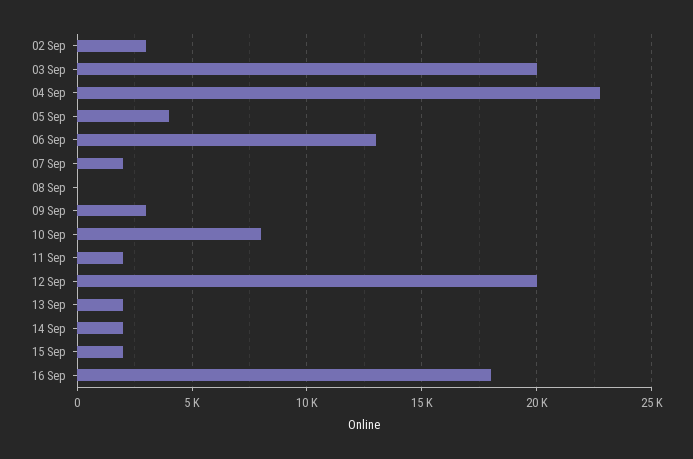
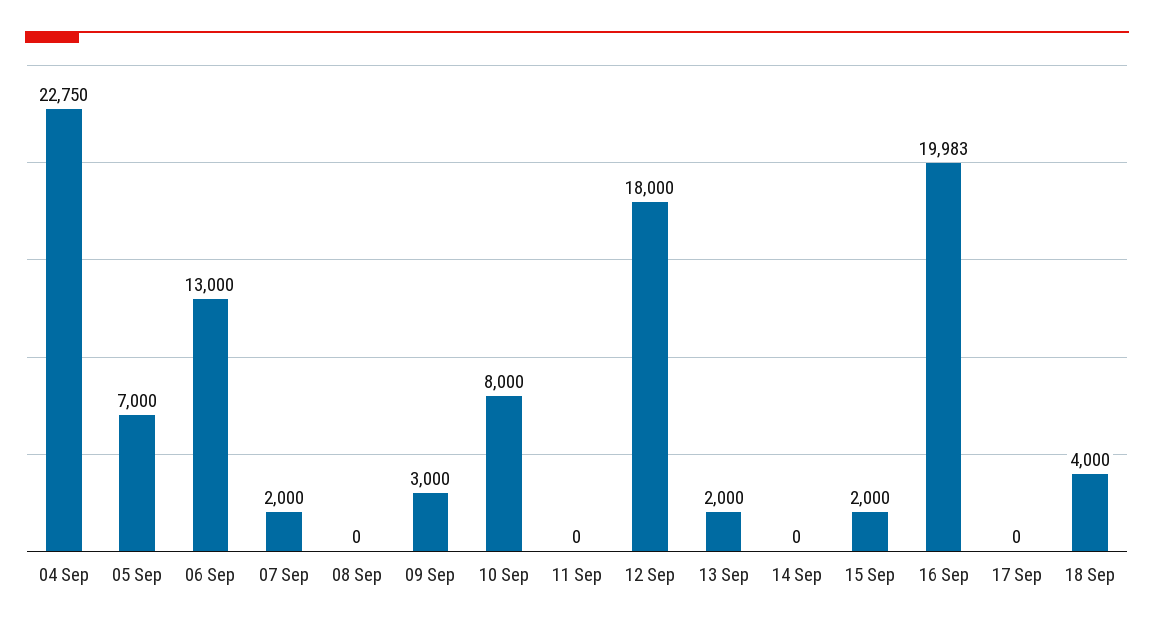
02 Sep: 3000 -> none
03 Sep: 20000 -> none
05 Sep: 4000 -> 7000
11 Sep: 2000 -> 0
12 Sep: 20000 -> 18000
14 Sep: 2000 -> 0
16 Sep: 18000 -> 19983
17 Sep: none -> 0
18 Sep: none -> 4000

